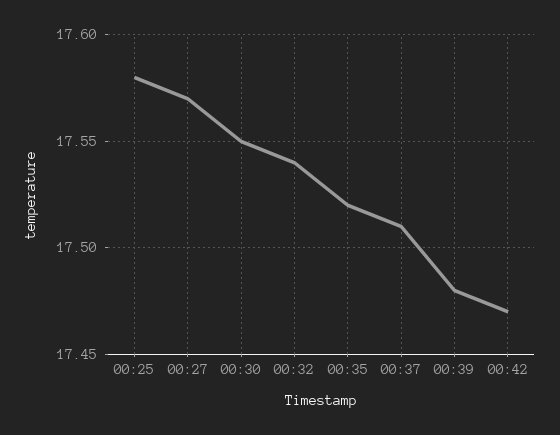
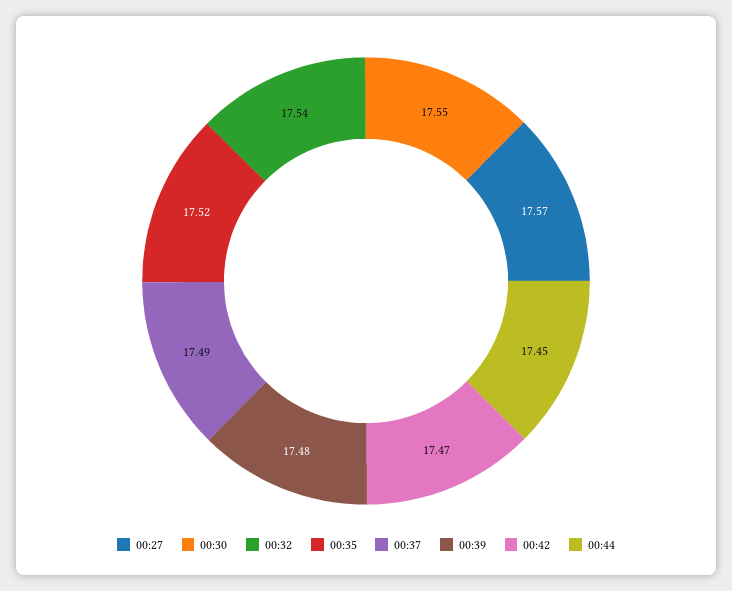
00:25: 17.58 -> none
00:37: 17.51 -> 17.49
00:44: none -> 17.45

